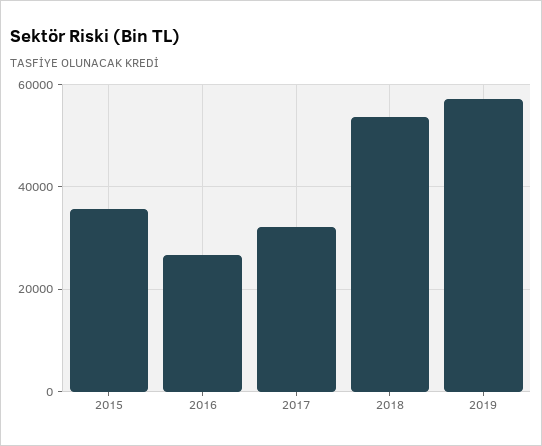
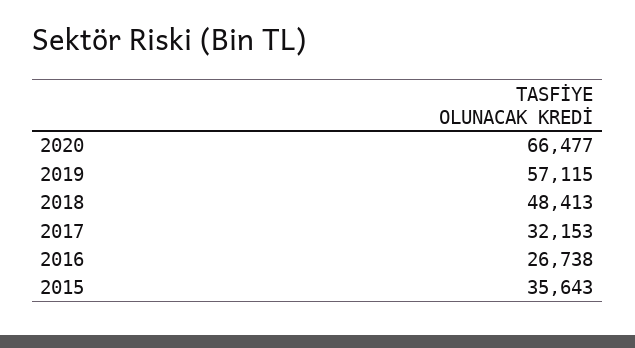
2018: 54000 -> 48413
2020: none -> 66477

